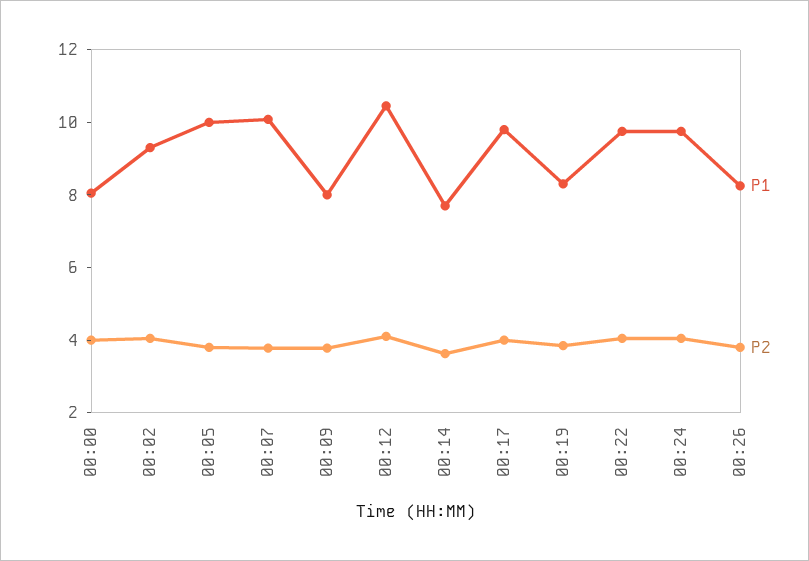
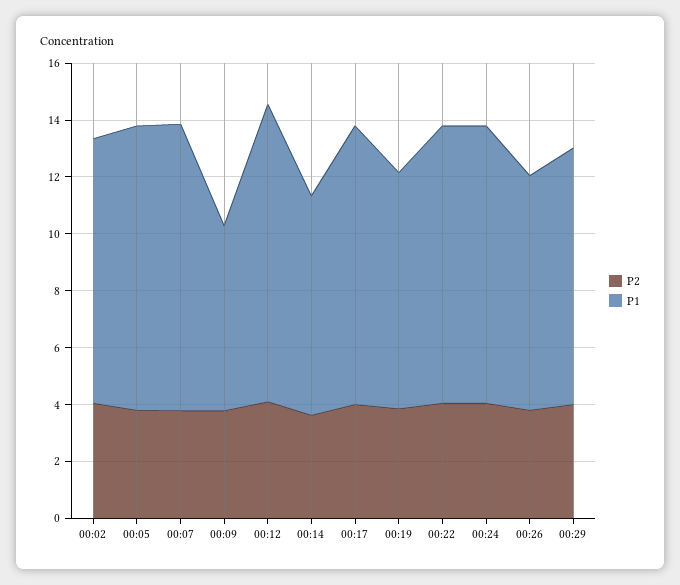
P1, 00:00: 8 -> none
P2, 00:00: 4 -> none
P1, 00:09: 8 -> 6.5
P2, 00:29: none -> 4
P1, 00:29: none -> 9

